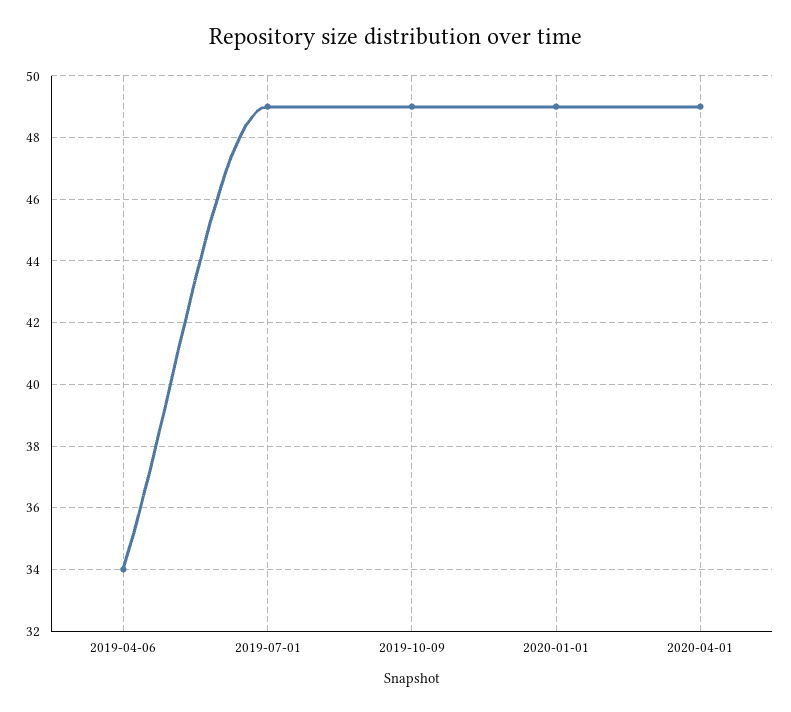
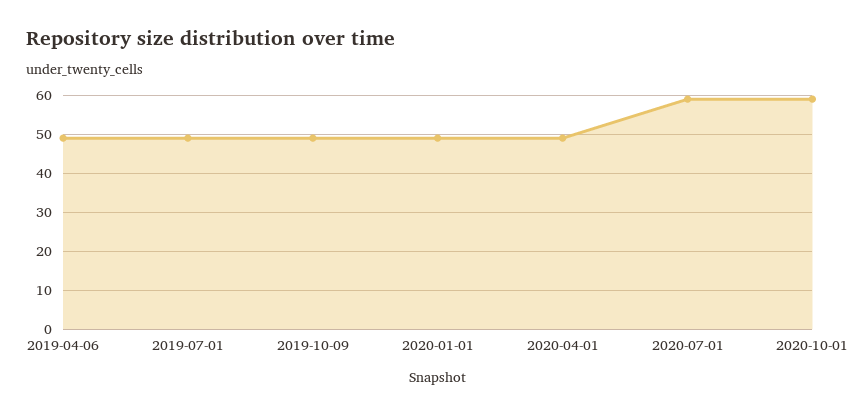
2019-04-06: 34 -> 50
2020-07-01: none -> 60
2020-10-01: none -> 60

